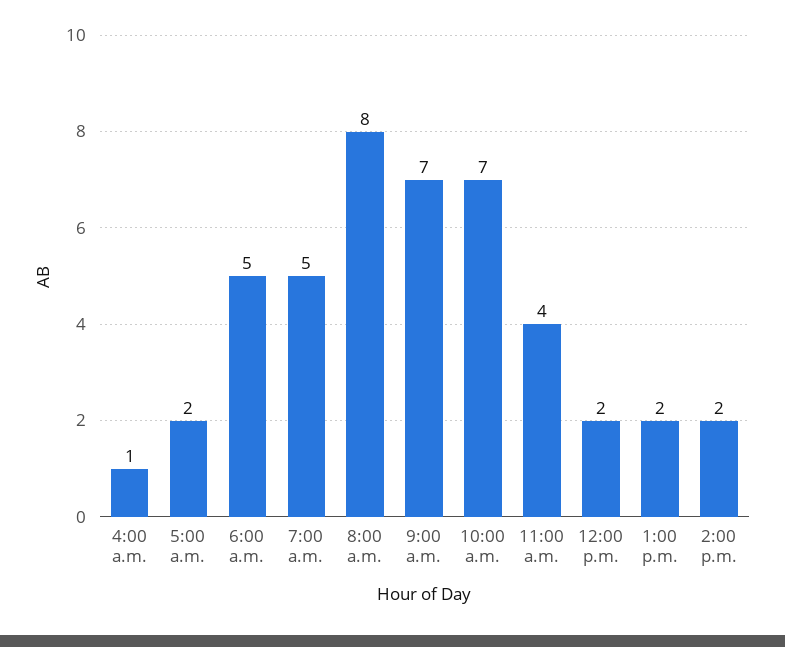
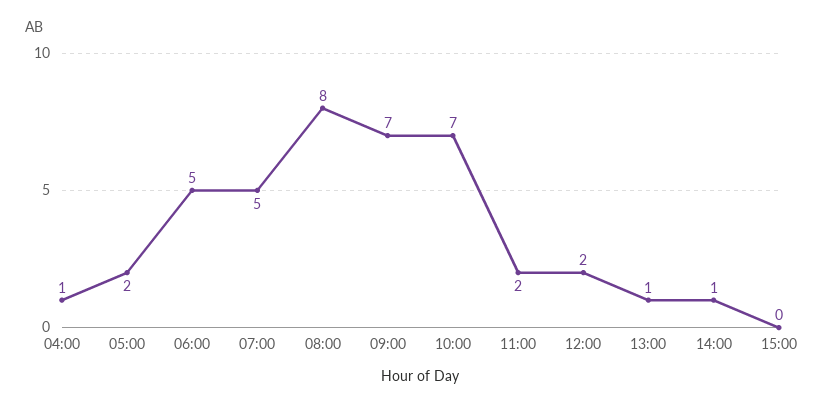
11:00 a.m.: 4 -> 2
1:00 p.m.: 2 -> 1
2:00 p.m.: 2 -> 1
15:00: none -> 0

